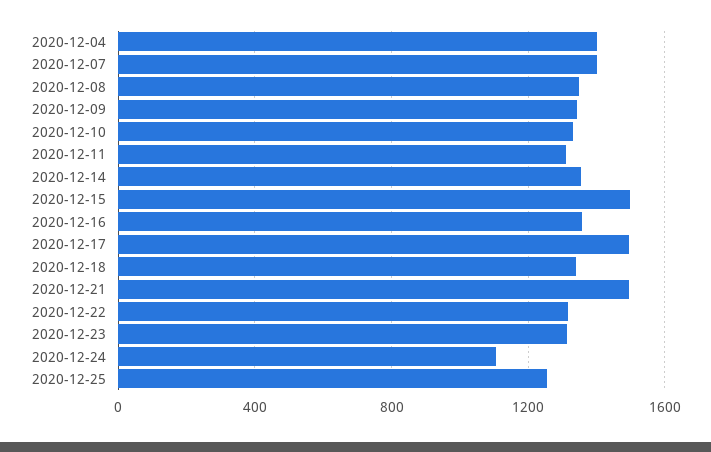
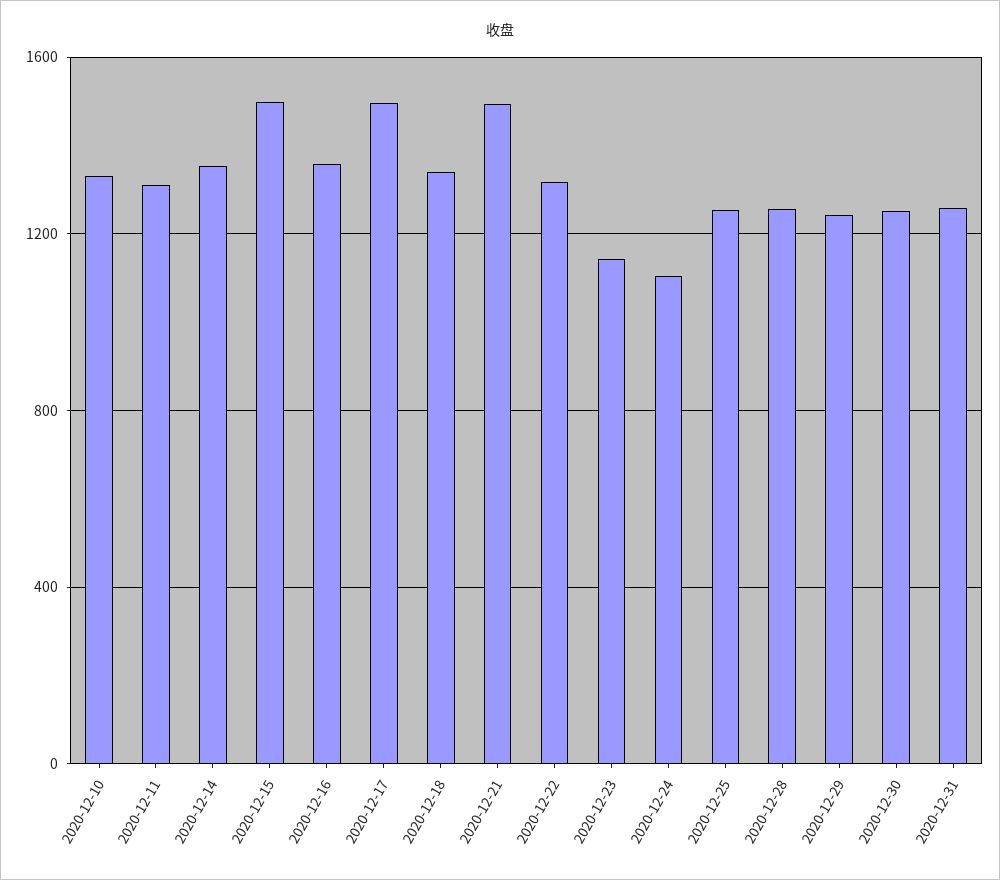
2020-12-04: 1400 -> none
2020-12-07: 1400 -> none
2020-12-08: 1350 -> none
2020-12-09: 1350 -> none
2020-12-23: 1300 -> 1150
2020-12-28: none -> 1250
2020-12-29: none -> 1250
2020-12-30: none -> 1250
2020-12-31: none -> 1250

